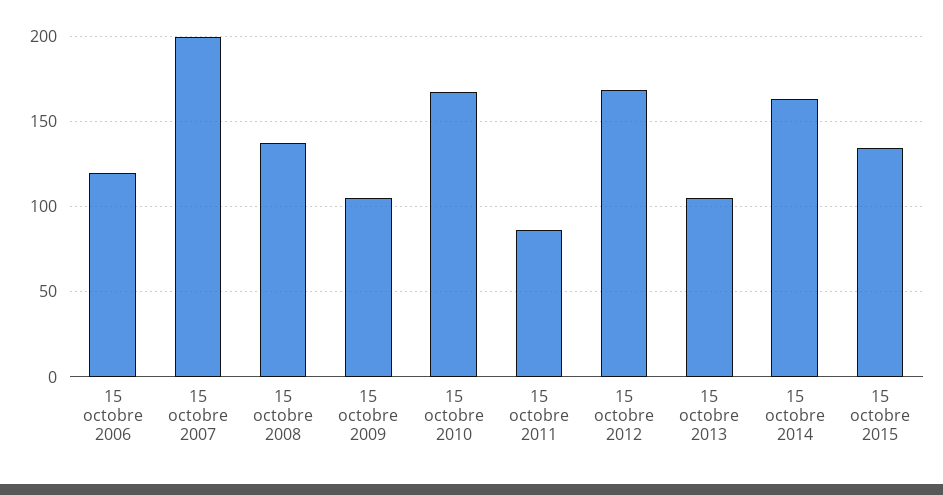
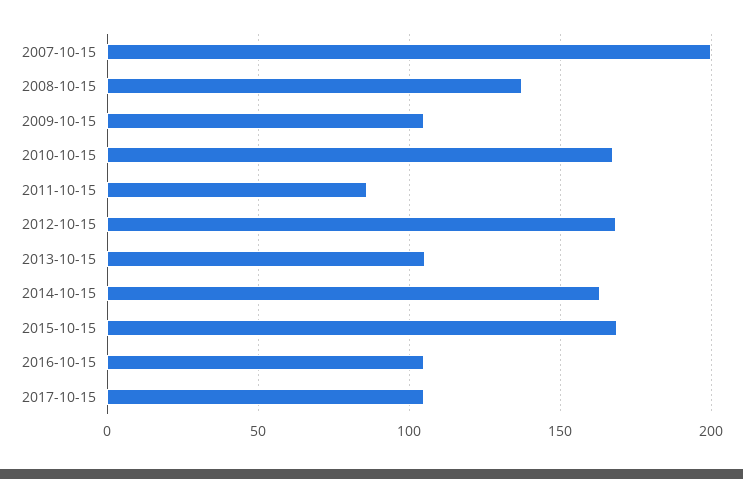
15 octobre 2006: 120 -> none
15 octobre 2015: 135 -> 170
2016-10-15: none -> 105
2017-10-15: none -> 105

